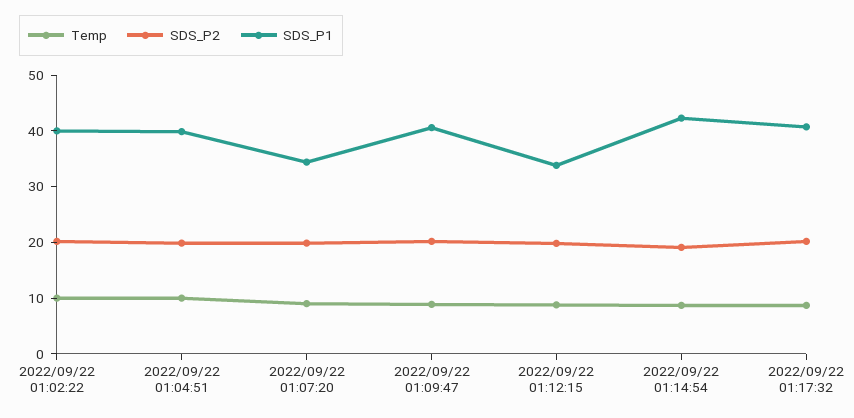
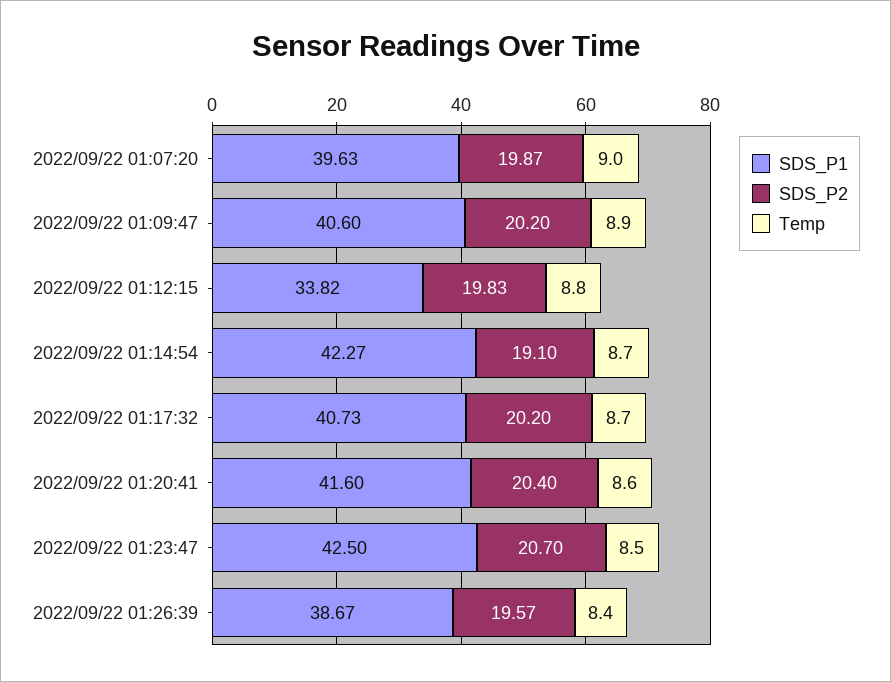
Temp, 2022/09/22 01:02:22: 10 -> none
SDS_P2, 2022/09/22 01:02:22: 20 -> none
SDS_P1, 2022/09/22 01:02:22: 40 -> none
Temp, 2022/09/22 01:04:51: 10 -> none
SDS_P2, 2022/09/22 01:04:51: 20 -> none
SDS_P1, 2022/09/22 01:04:51: 40 -> none
SDS_P1, 2022/09/22 01:07:20: 34 -> 39.63
SDS_P1, 2022/09/22 01:20:41: none -> 41.6
SDS_P2, 2022/09/22 01:20:41: none -> 20.4
Temp, 2022/09/22 01:20:41: none -> 8.6
SDS_P1, 2022/09/22 01:23:47: none -> 42.5
SDS_P2, 2022/09/22 01:23:47: none -> 20.7
Temp, 2022/09/22 01:23:47: none -> 8.5
SDS_P1, 2022/09/22 01:26:39: none -> 38.67
SDS_P2, 2022/09/22 01:26:39: none -> 19.57
Temp, 2022/09/22 01:26:39: none -> 8.4

